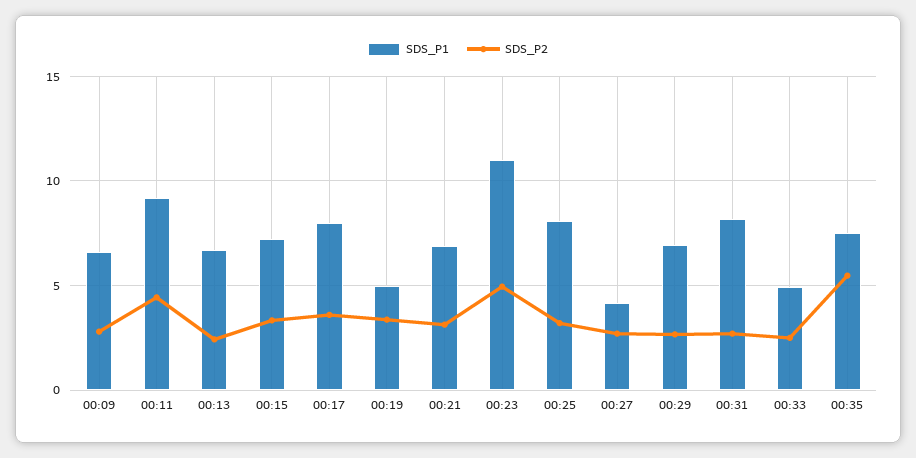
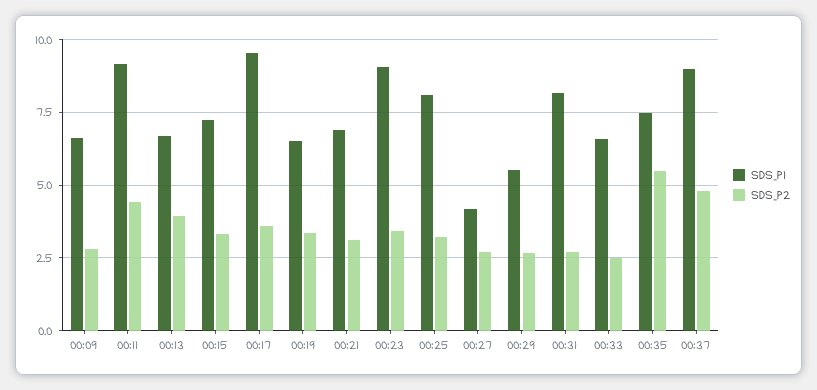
SDS_P2, 00:13: 2.5 -> 4
SDS_P1, 00:17: 8 -> 9.5
SDS_P1, 00:19: 5 -> 6.5
SDS_P1, 00:23: 11 -> 9
SDS_P2, 00:23: 5 -> 3.5
SDS_P1, 00:29: 7 -> 5.5
SDS_P1, 00:33: 5 -> 6.5
SDS_P1, 00:37: none -> 9
SDS_P2, 00:37: none -> 4.75

